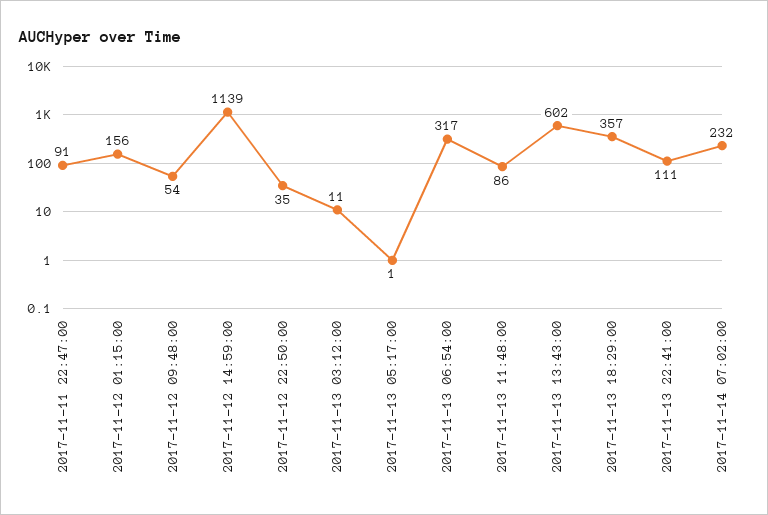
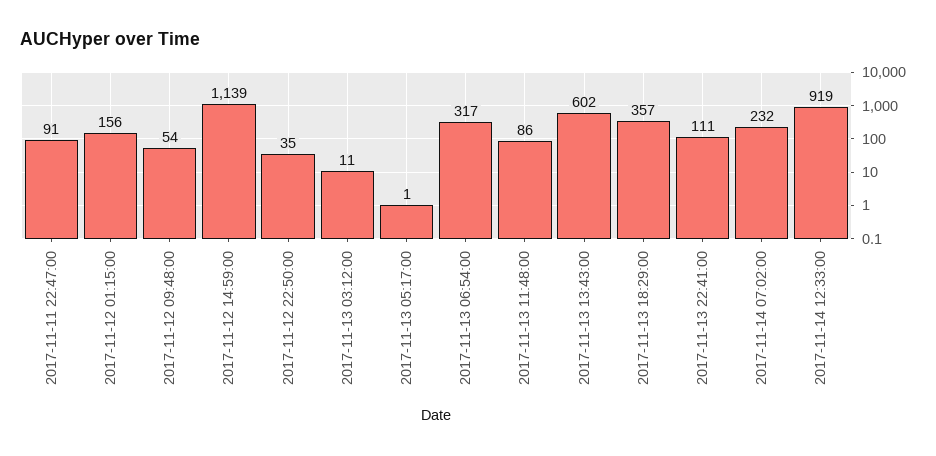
2017-11-14 12:33:00: none -> 919

